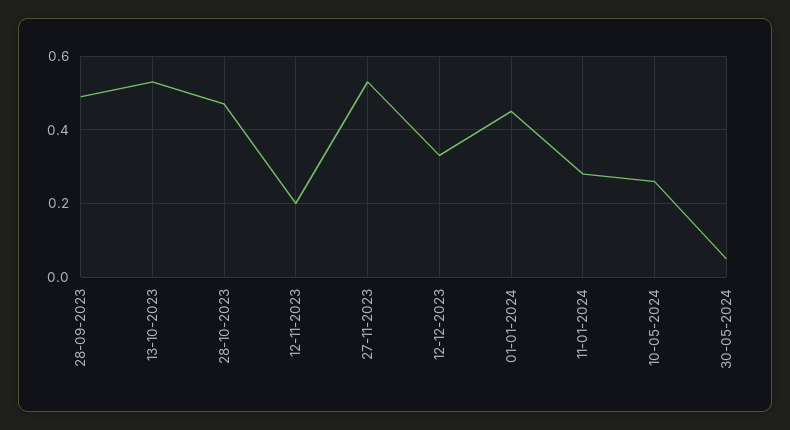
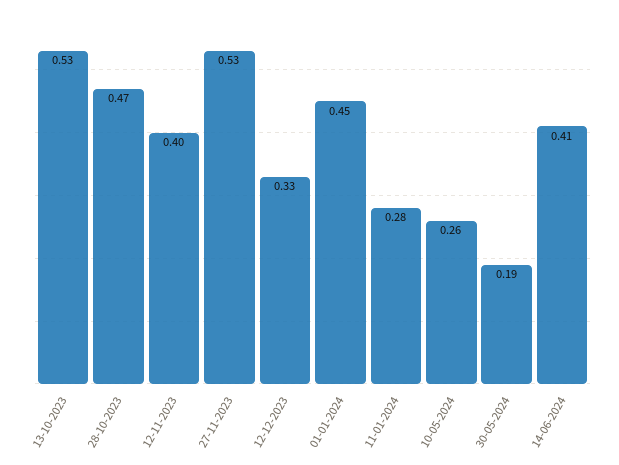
28-09-2023: 0.5 -> none
12-11-2023: 0.2 -> 0.4
30-05-2024: 0.05 -> 0.19
14-06-2024: none -> 0.41

